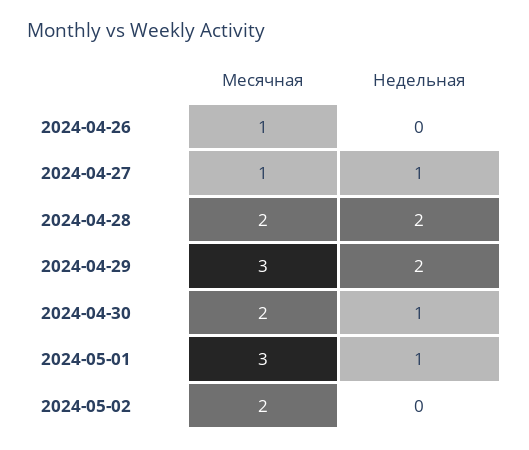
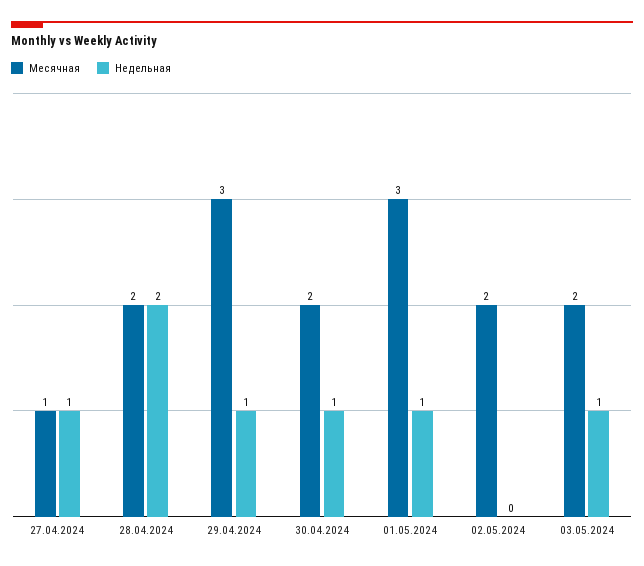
Месячная, 2024-04-26: 1 -> none
Недельная, 2024-04-26: 0 -> none
Недельная, 2024-04-29: 2 -> 1
Месячная, 03.05.2024: none -> 2
Недельная, 03.05.2024: none -> 1

